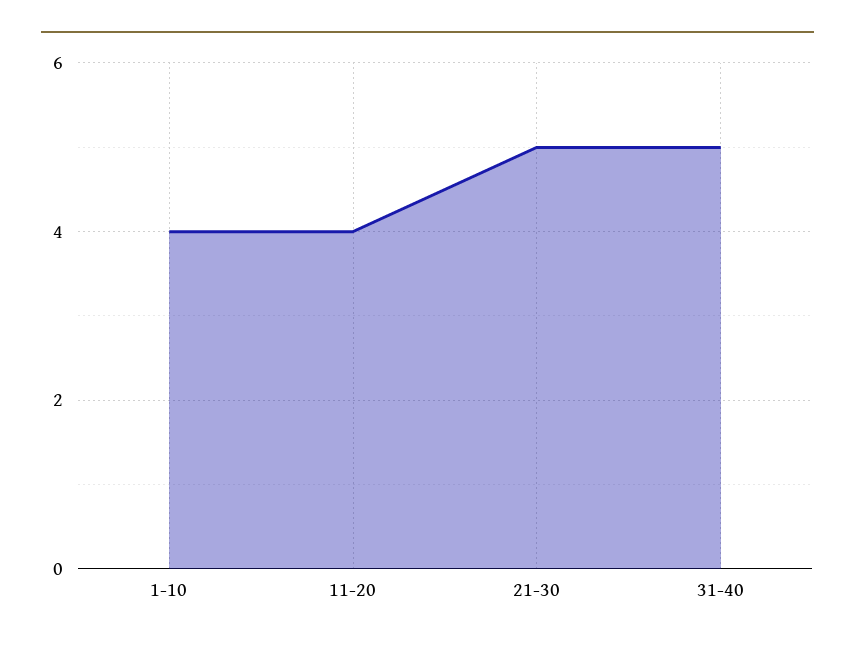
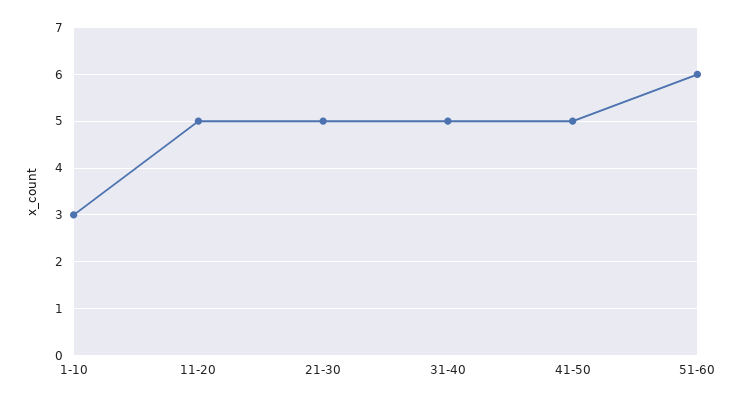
1-10: 4 -> 3
11-20: 4 -> 5
41-50: none -> 5
51-60: none -> 6

